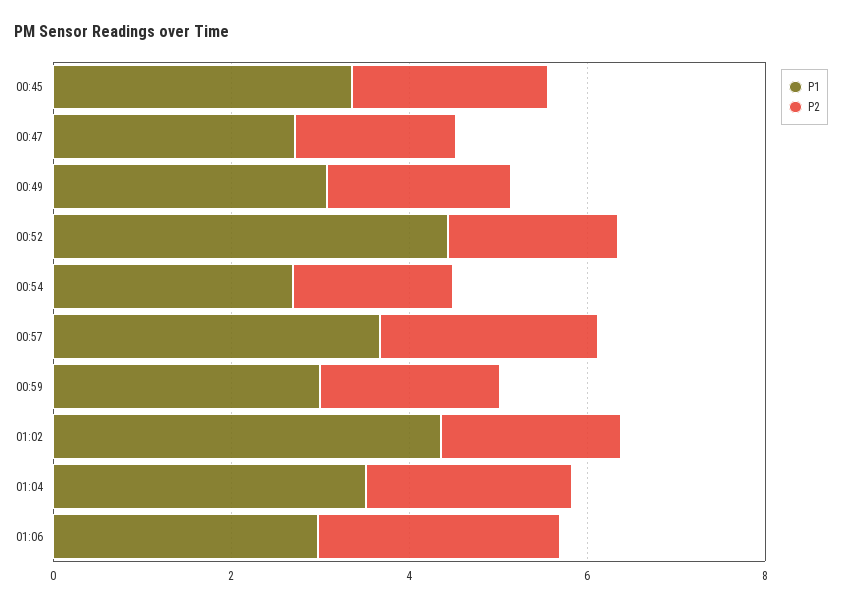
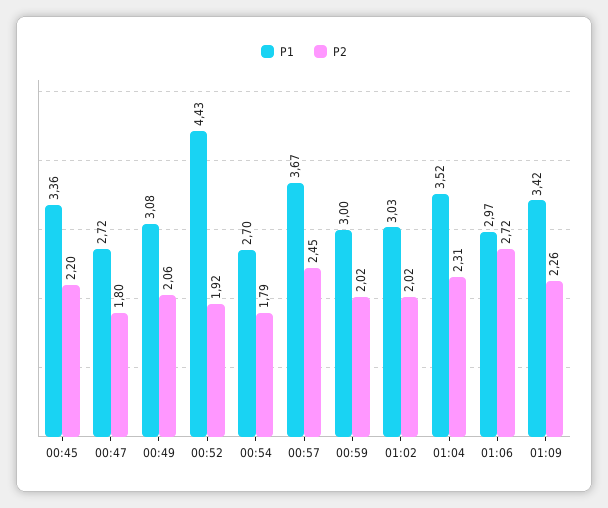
P1, 01:02: 4.5 -> 3.03
P1, 01:09: none -> 3.42
P2, 01:09: none -> 2.26

